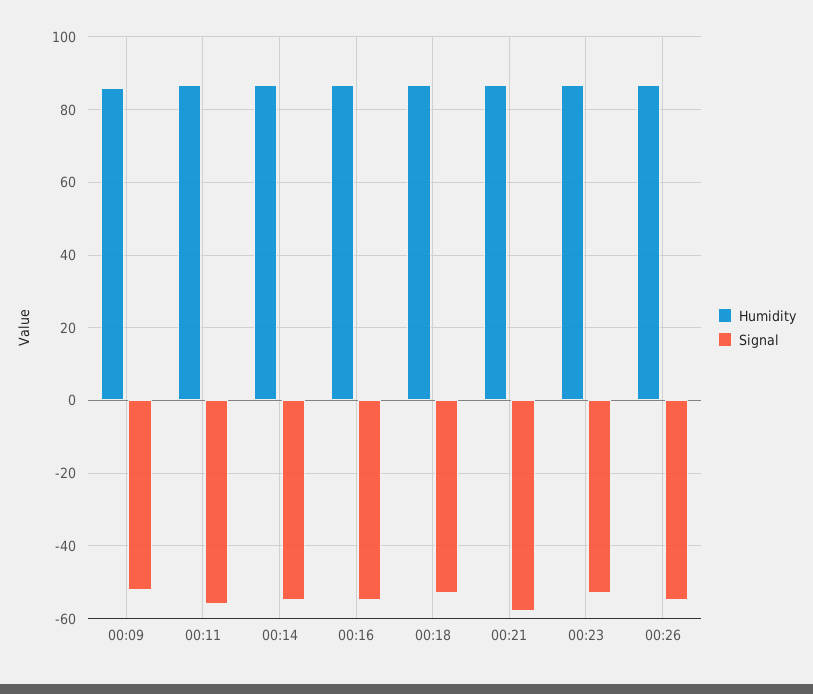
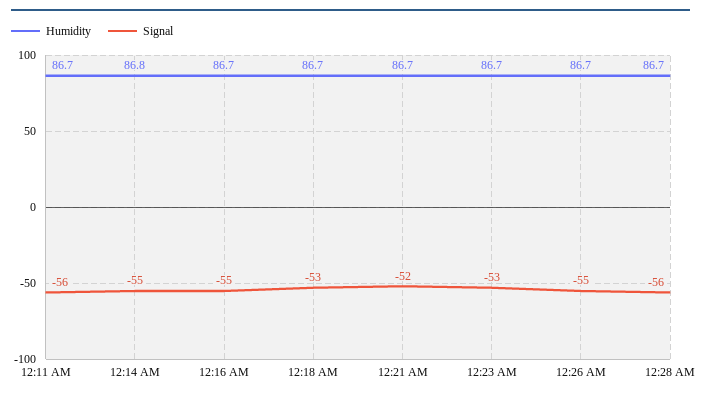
Humidity, 00:09: 86 -> none
Signal, 00:09: -52 -> none
Signal, 00:21: -58 -> -52
Humidity, 12:28 AM: none -> 86.7
Signal, 12:28 AM: none -> -56

